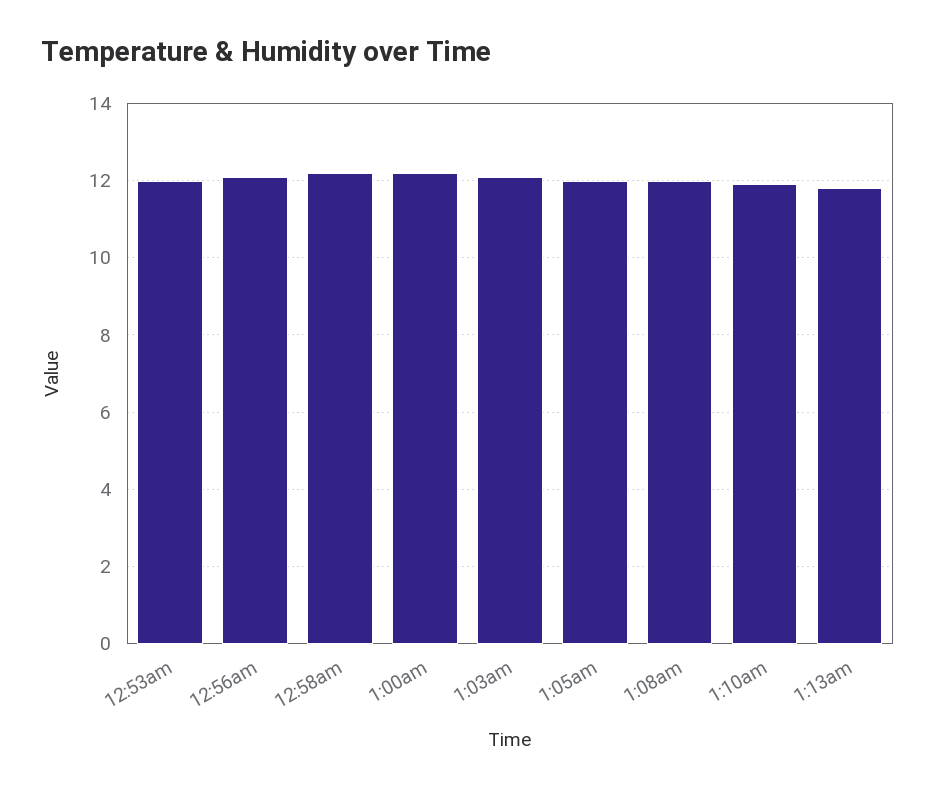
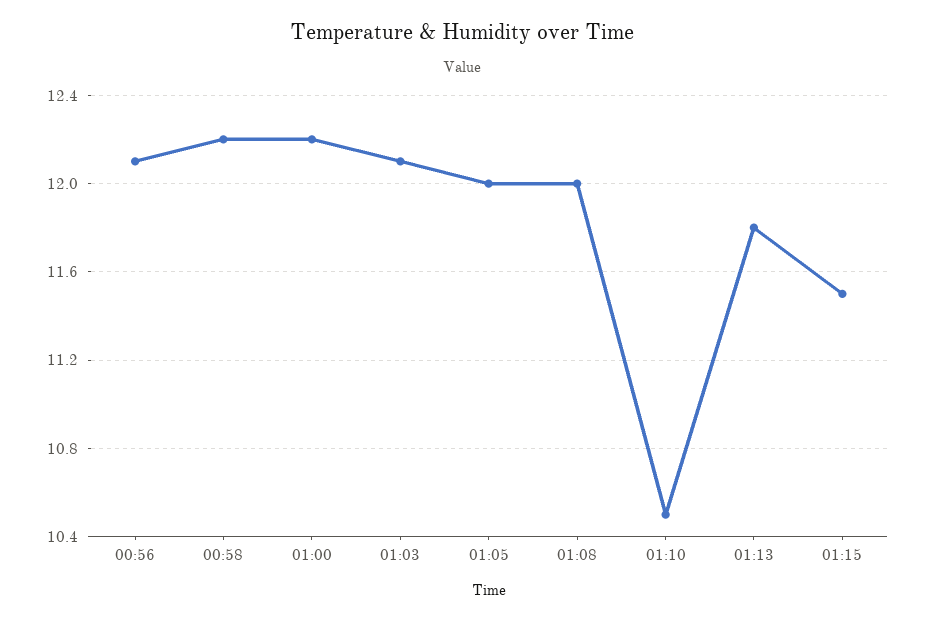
12:53am: 12 -> none
1:10am: 12 -> 10.5
01:15: none -> 11.5

